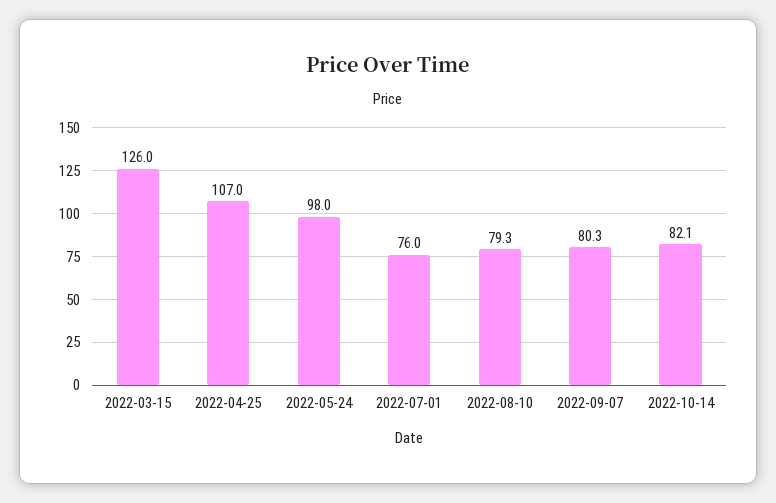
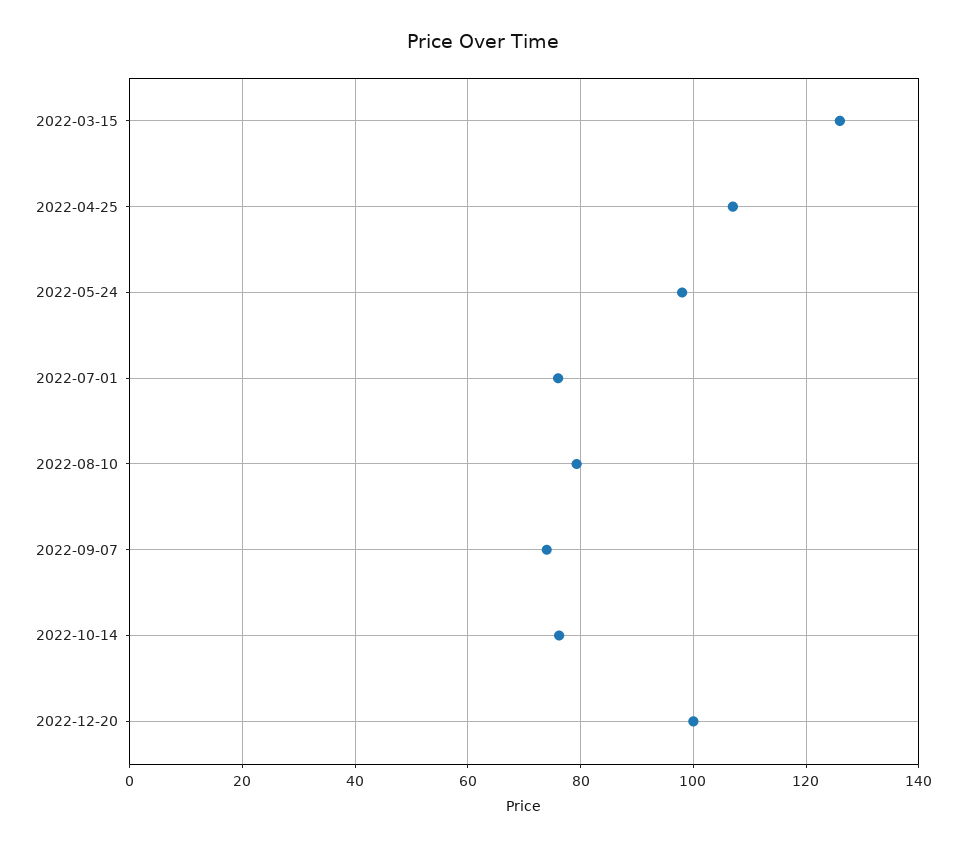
2022-09-07: 80.3 -> 74
2022-10-14: 82.1 -> 76
2022-12-20: none -> 100

